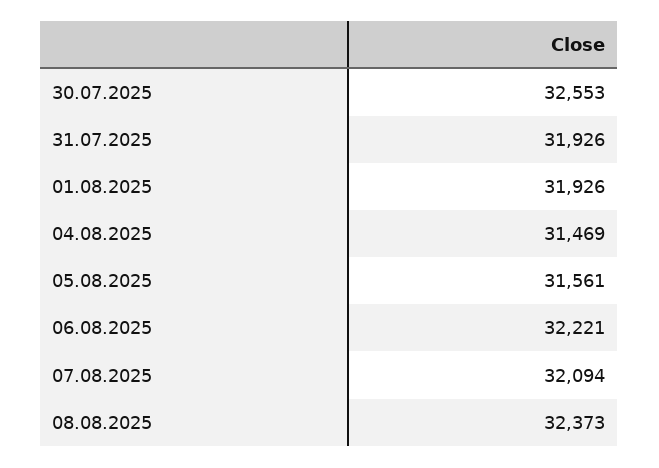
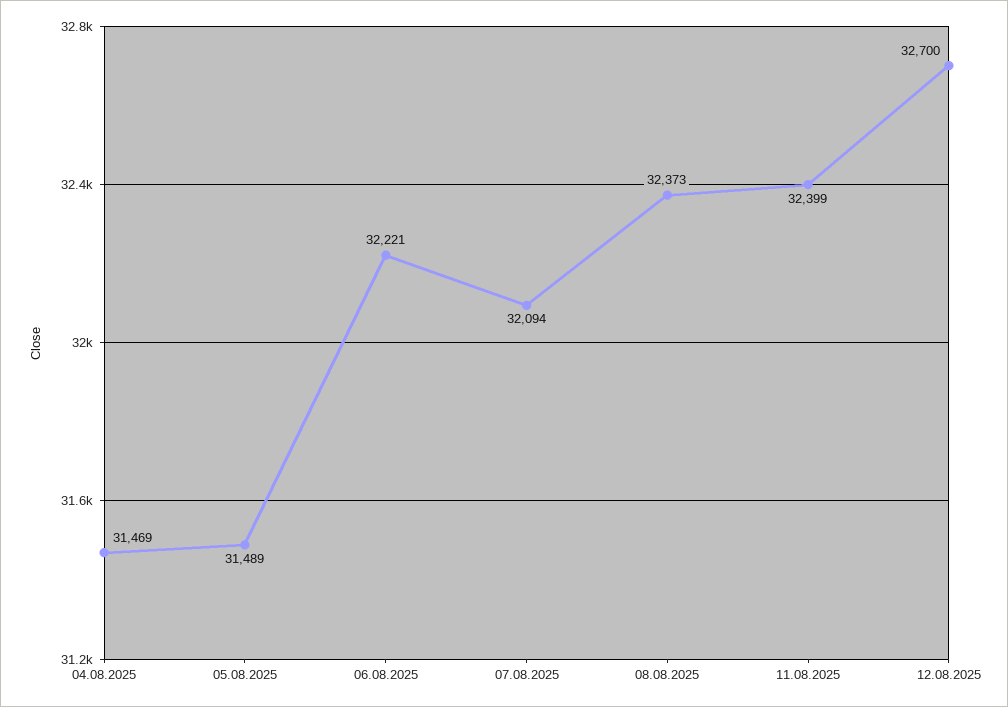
30.07.2025: 32553 -> none
31.07.2025: 31926 -> none
01.08.2025: 31926 -> none
05.08.2025: 31561 -> 31489
11.08.2025: none -> 32399
12.08.2025: none -> 32700

